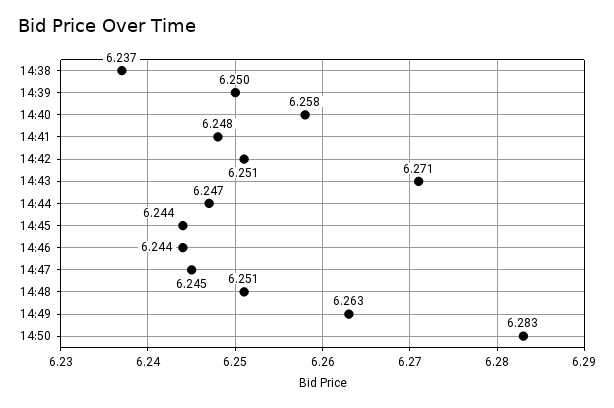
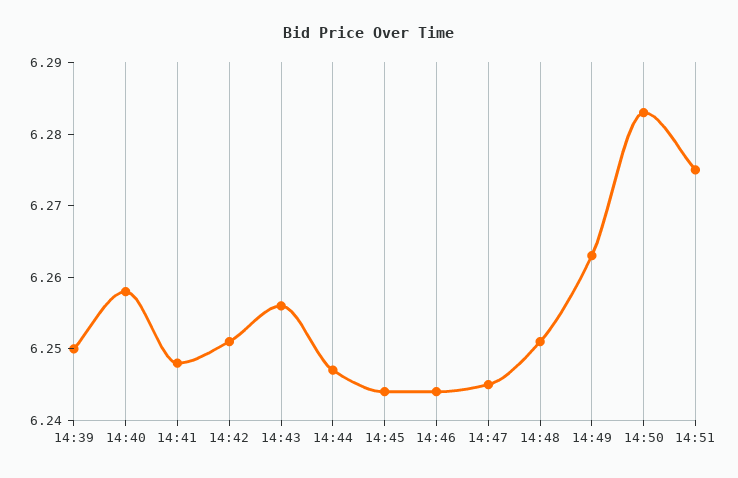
14:38: 6.237 -> none
14:43: 6.271 -> 6.255
14:51: none -> 6.275

